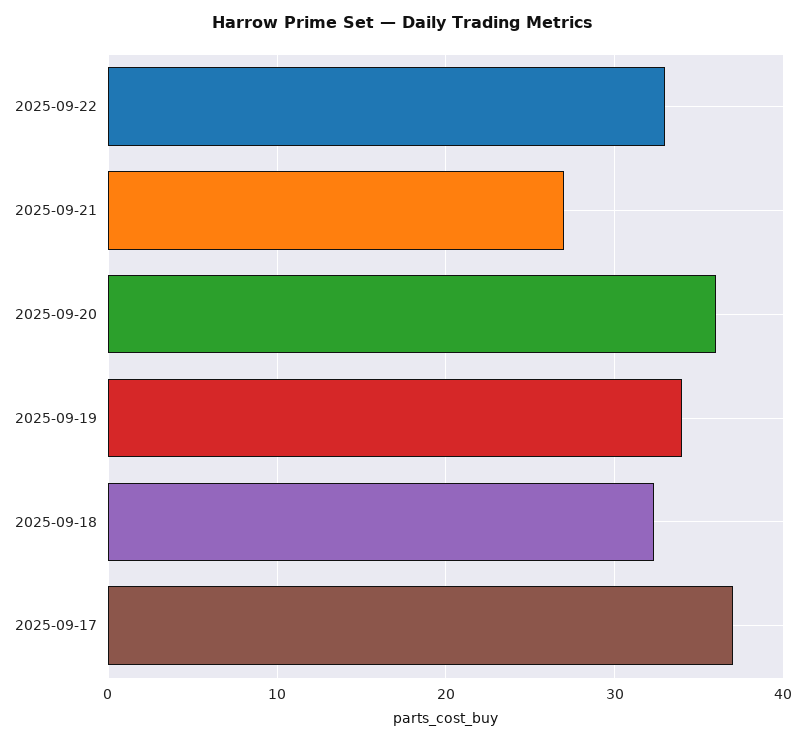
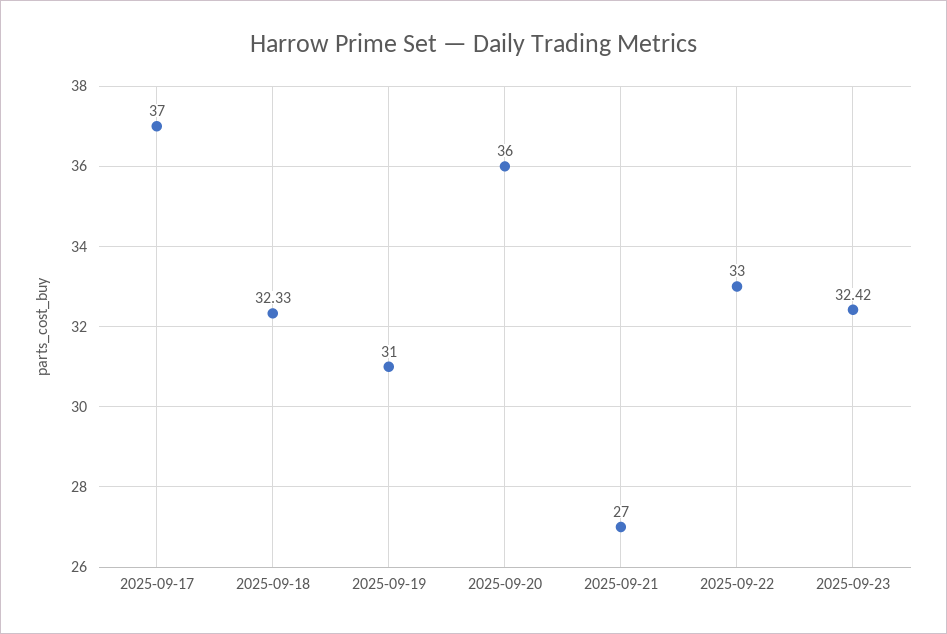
2025-09-19: 34 -> 31
2025-09-23: none -> 32.42

